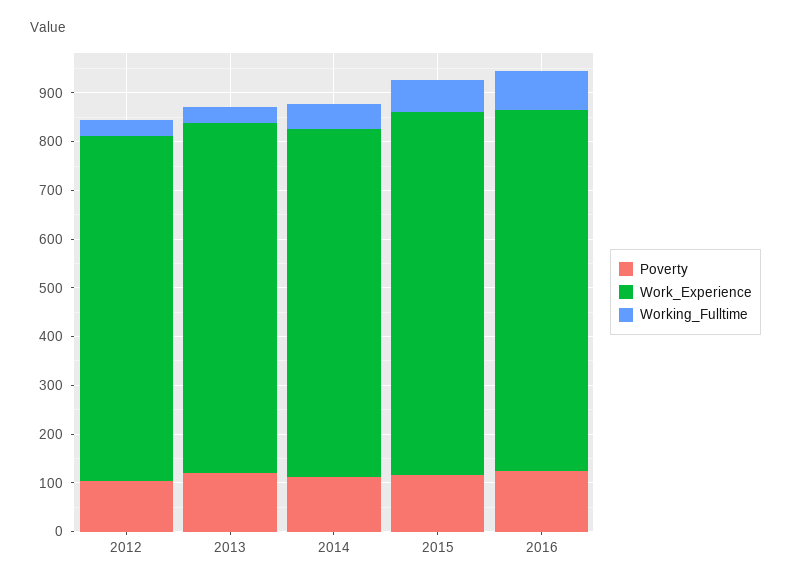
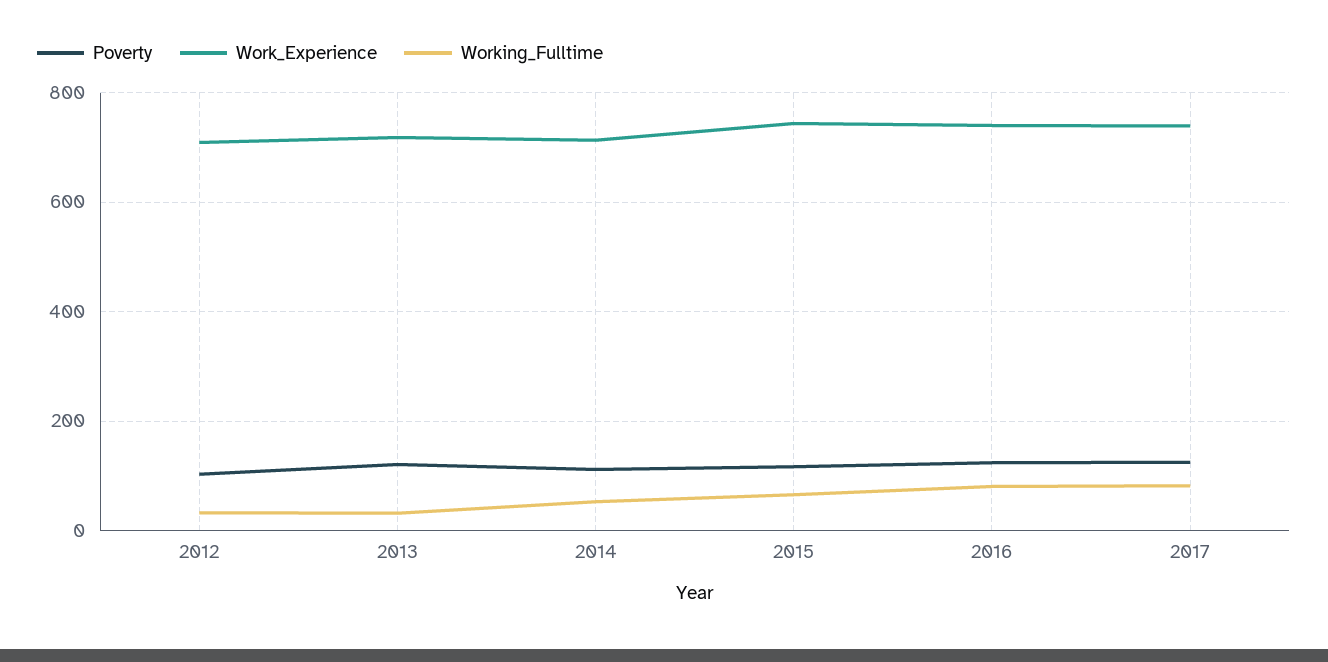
Poverty, 2017: none -> 120
Work_Experience, 2017: none -> 740
Working_Fulltime, 2017: none -> 80

